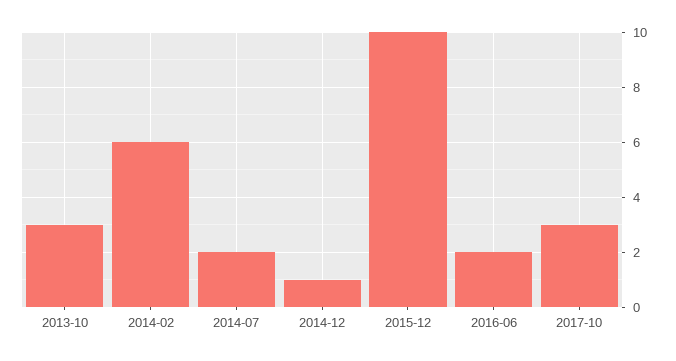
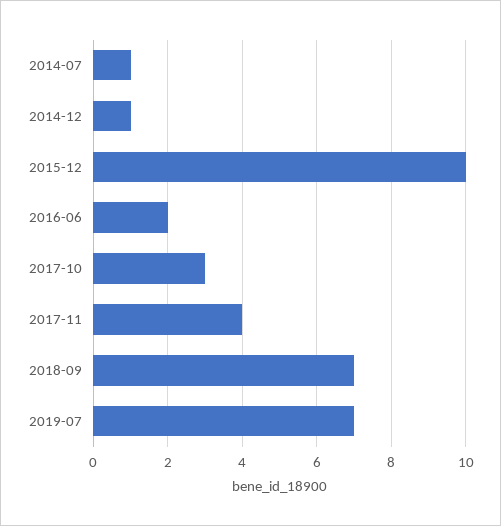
2013-10: 3 -> none
2014-02: 6 -> none
2014-07: 2 -> 1
2017-11: none -> 4
2018-09: none -> 7
2019-07: none -> 7

